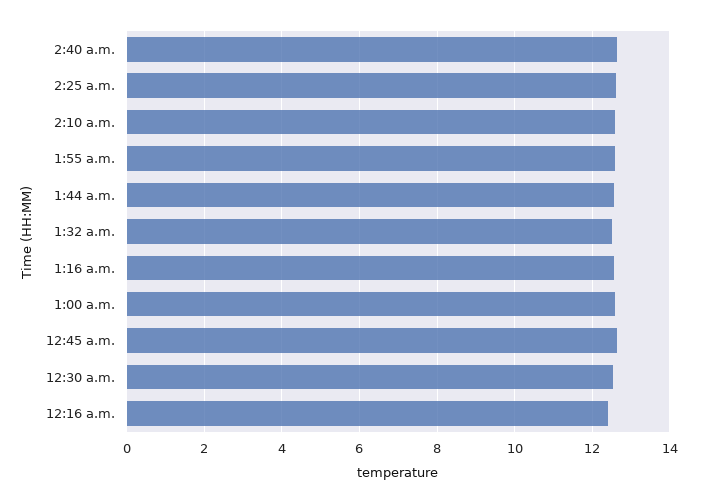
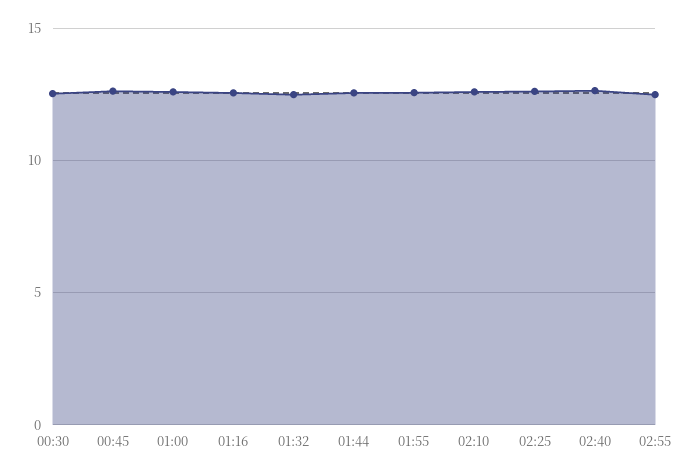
12:16 a.m.: 12.4 -> none
02:55: none -> 12.5

